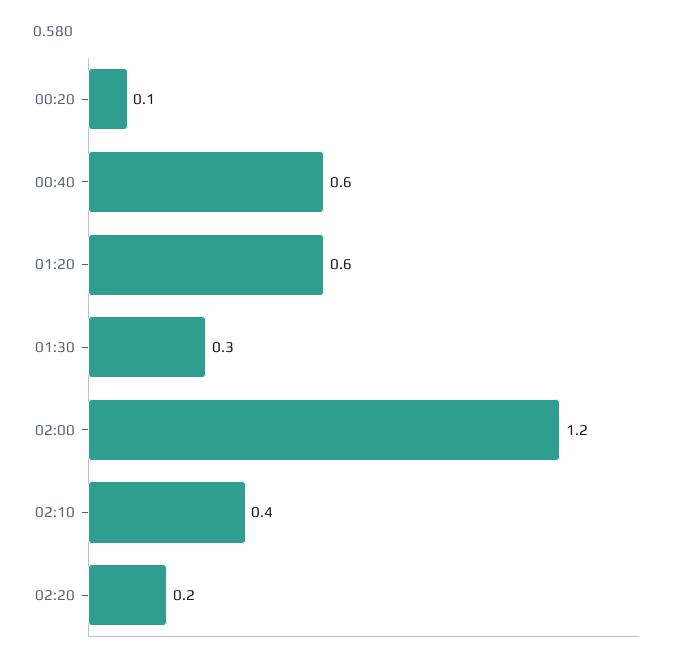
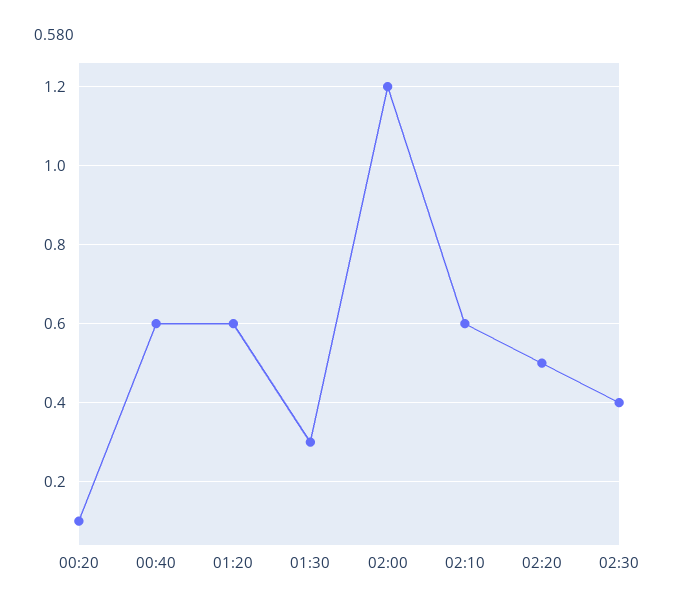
02:10: 0.4 -> 0.6
02:20: 0.2 -> 0.5
02:30: none -> 0.4

